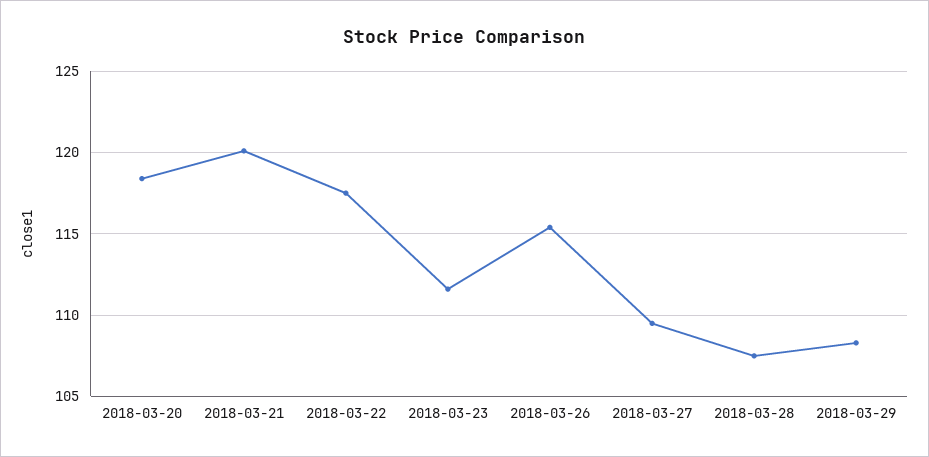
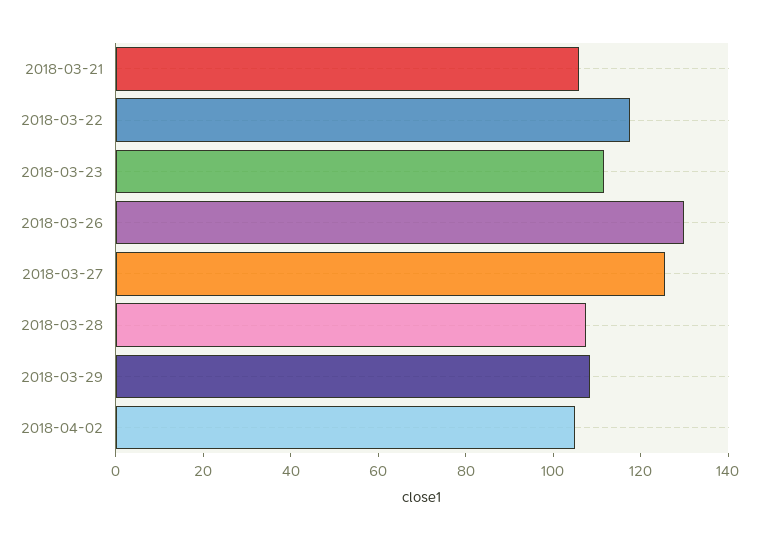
2018-03-20: 118.5 -> none
2018-03-21: 120 -> 105
2018-03-26: 115.5 -> 130
2018-03-27: 109.5 -> 125
2018-04-02: none -> 105

